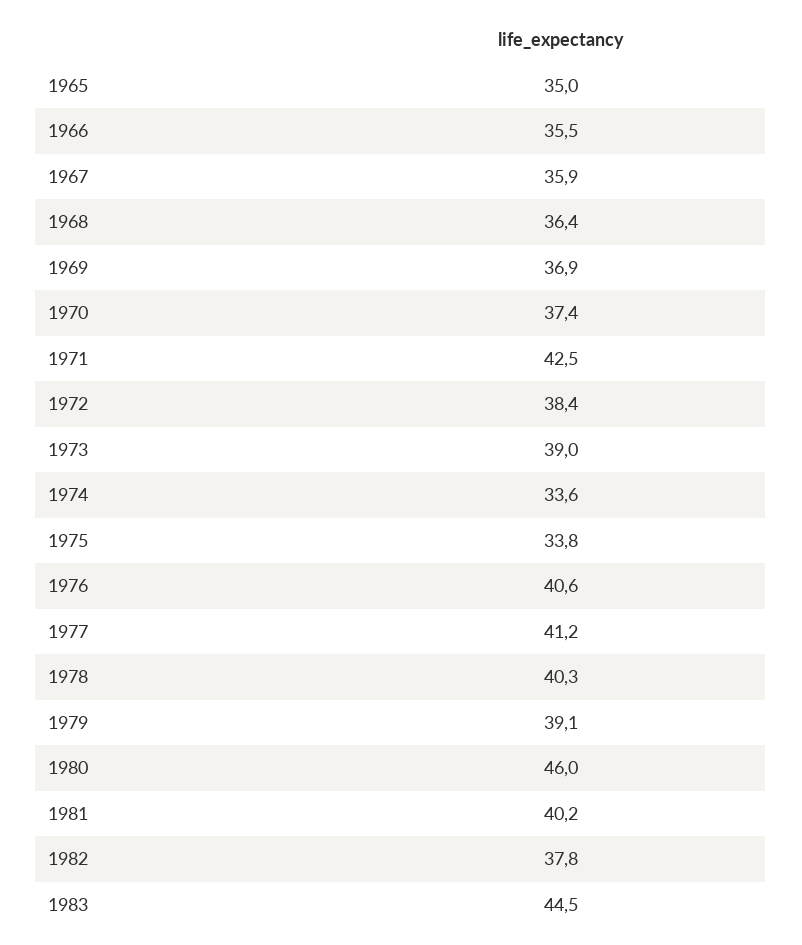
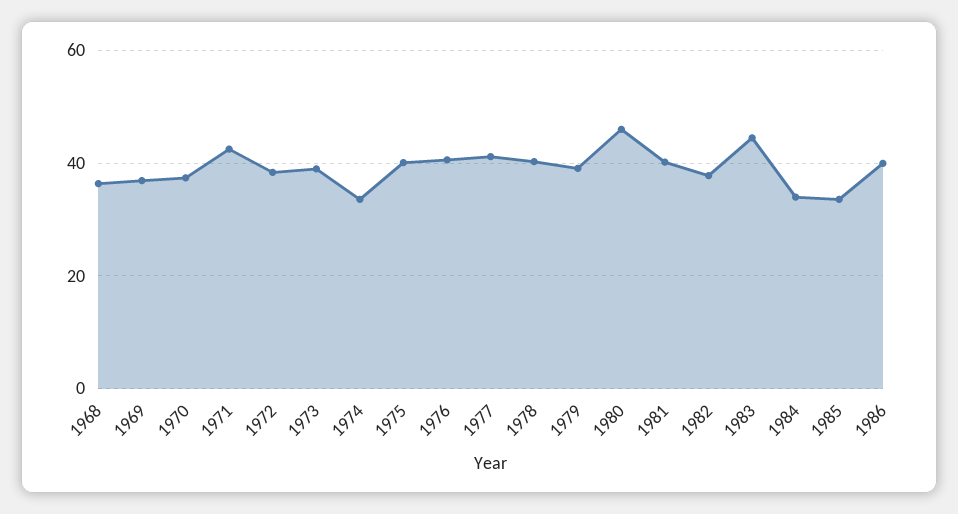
1965: 35 -> none
1966: 35.5 -> none
1967: 35.9 -> none
1975: 33.8 -> 40
1984: none -> 34
1985: none -> 34
1986: none -> 40

